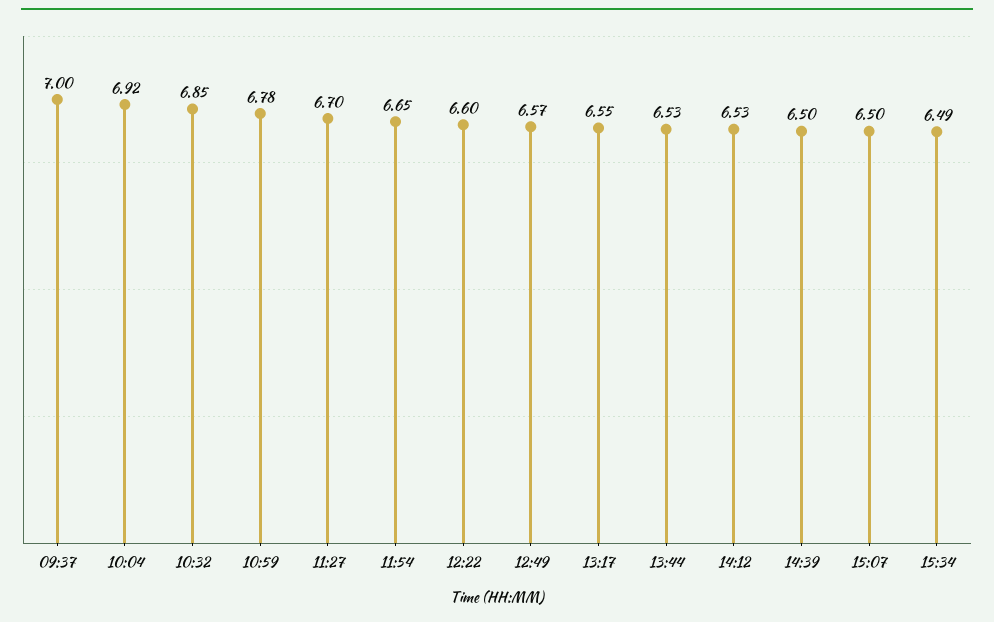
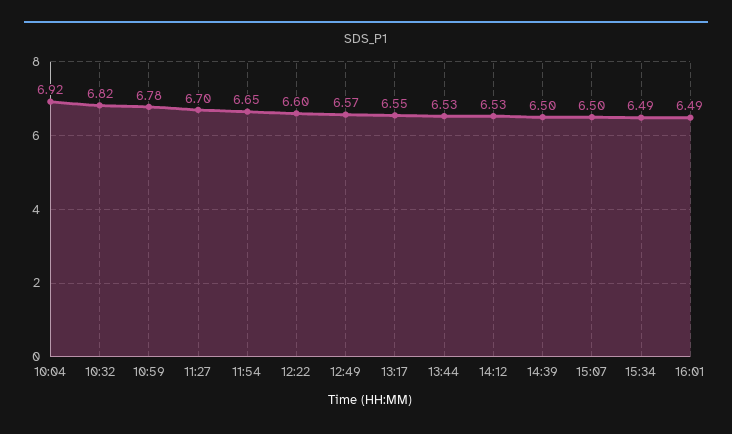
09:37: 7 -> none
10:32: 6.85 -> 6.82
16:01: none -> 6.49

